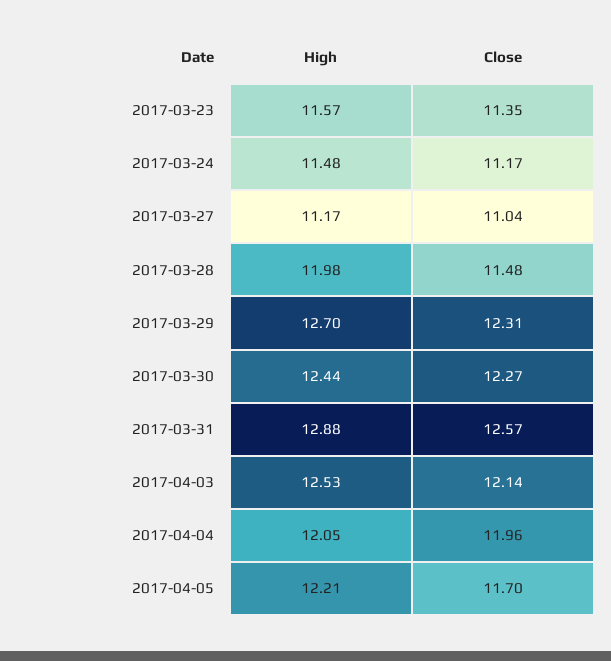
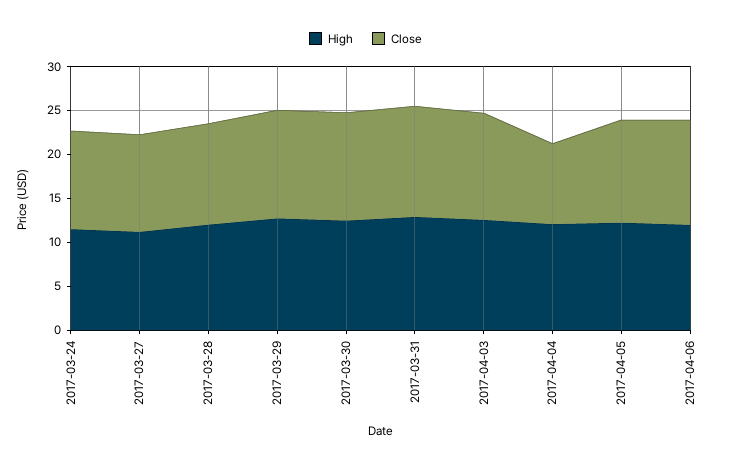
High, 2017-03-23: 11.57 -> none
Close, 2017-03-23: 11.35 -> none
Close, 2017-04-04: 11.96 -> 9
High, 2017-04-06: none -> 12
Close, 2017-04-06: none -> 12

